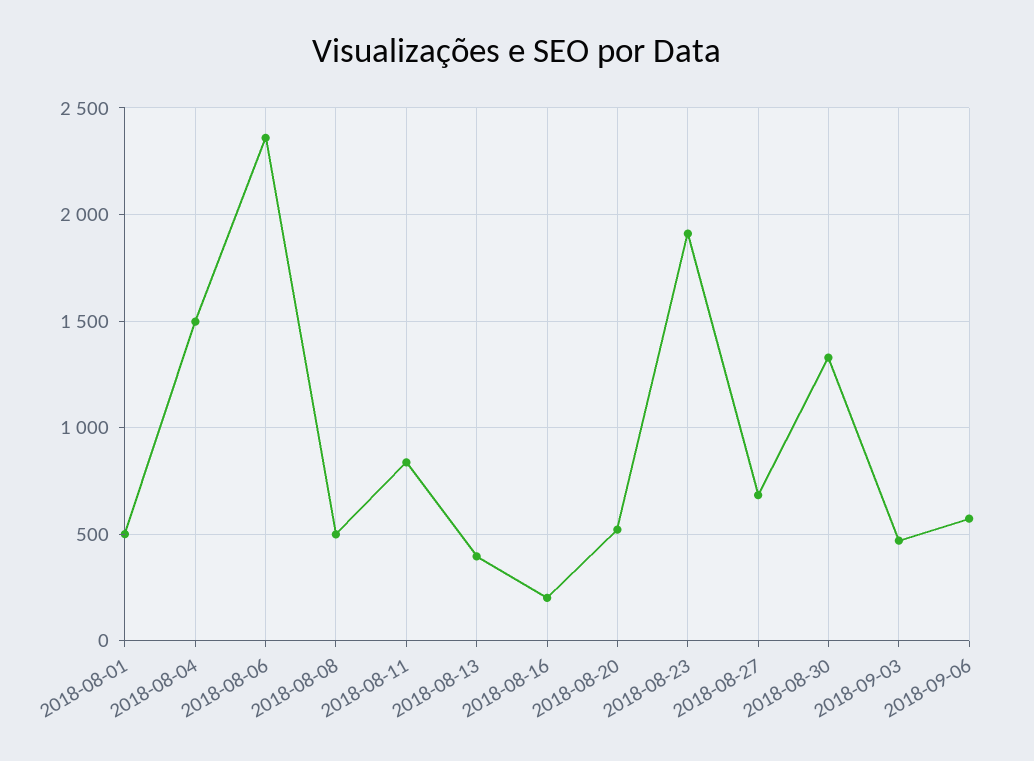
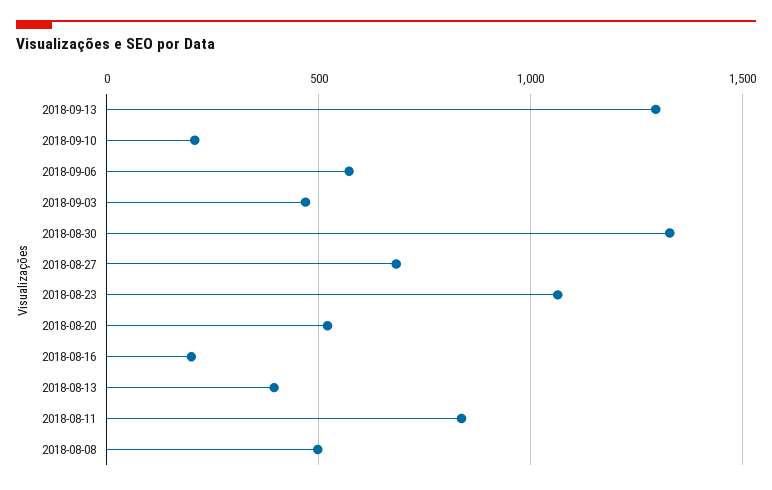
2018-08-01: 500 -> none
2018-08-04: 1500 -> none
2018-08-06: 2350 -> none
2018-08-23: 1900 -> 1050
2018-09-13: none -> 1300
2018-09-10: none -> 200

